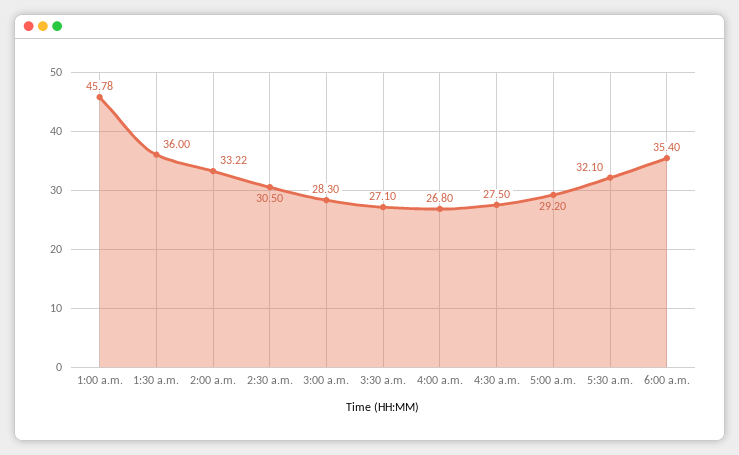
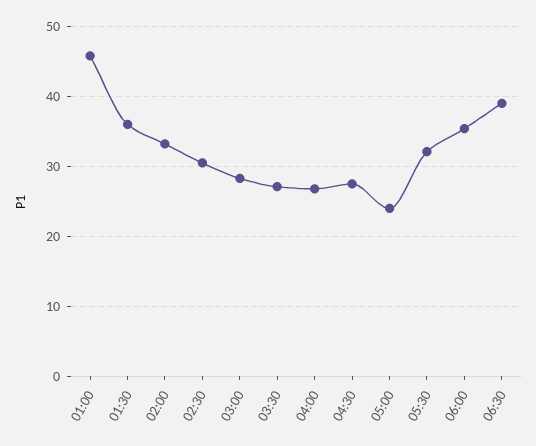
5:00 a.m.: 29.2 -> 24
06:30: none -> 39

